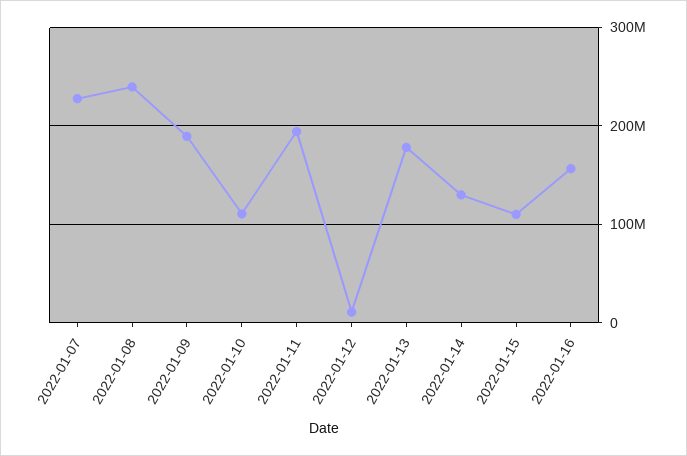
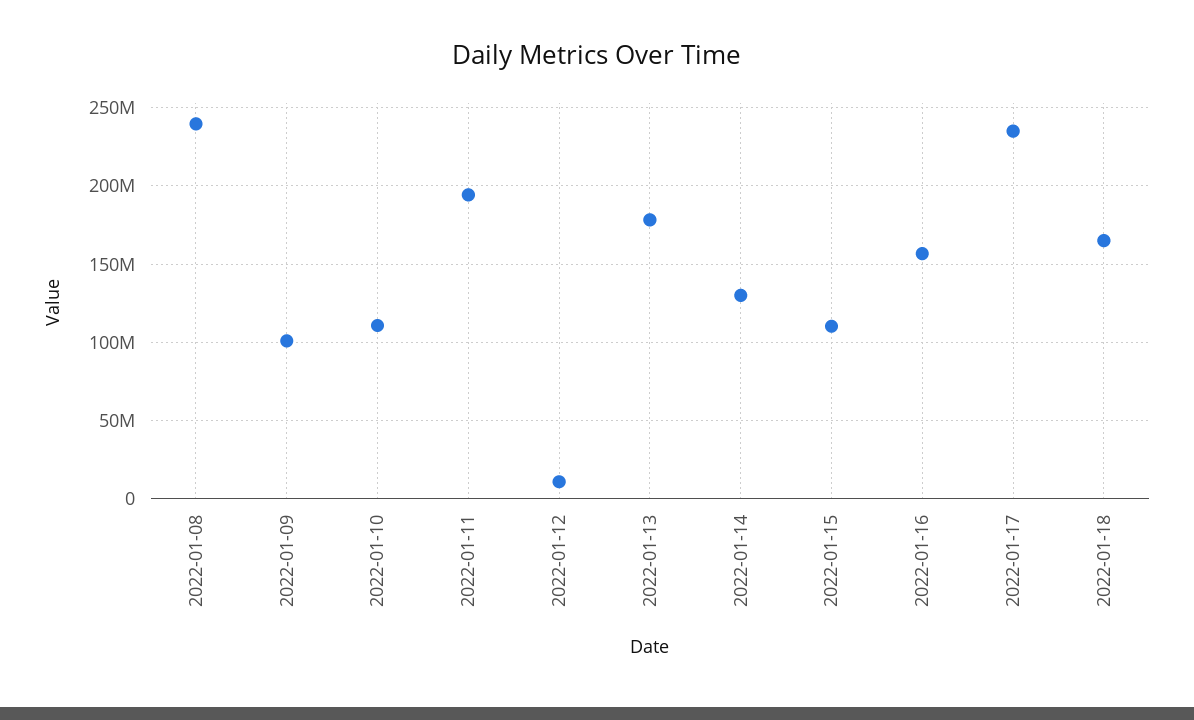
2022-01-07: 230000000 -> none
2022-01-09: 190000000 -> 100000000
2022-01-17: none -> 235000000
2022-01-18: none -> 165000000

